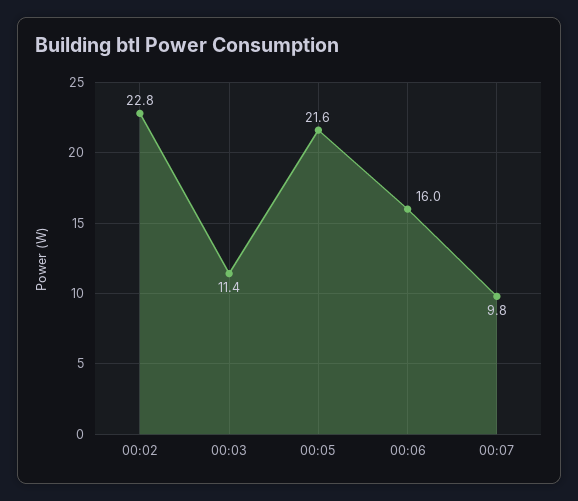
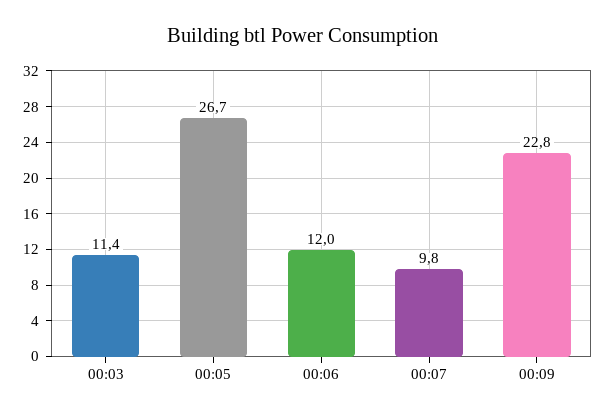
00:02: 22.8 -> none
00:05: 21.6 -> 26.7
00:06: 16 -> 12
00:09: none -> 22.8

